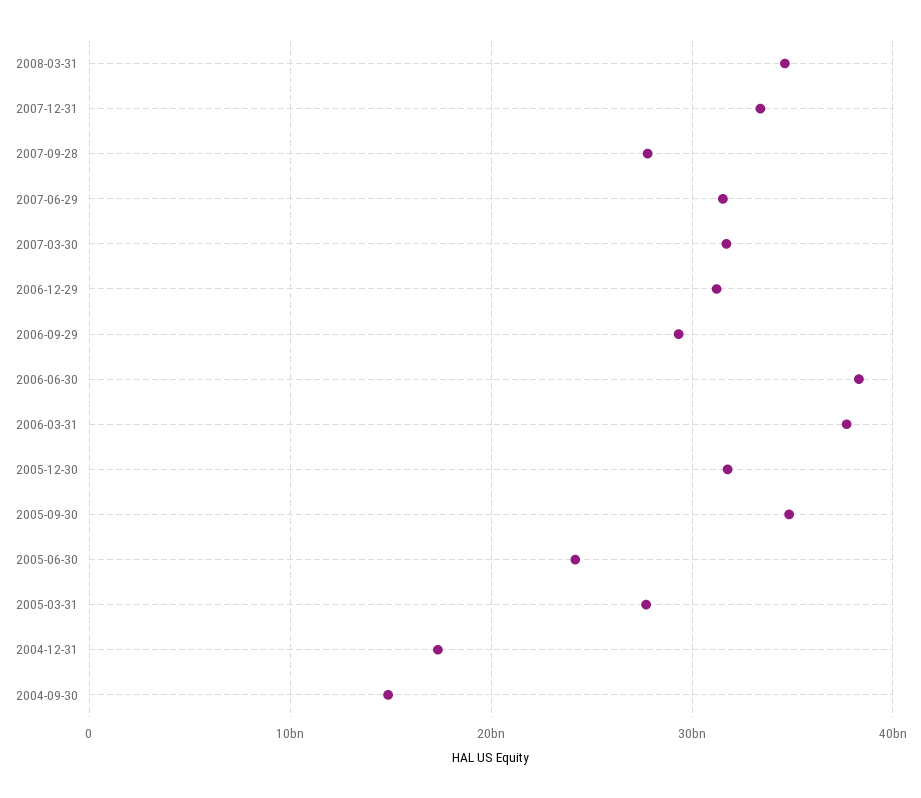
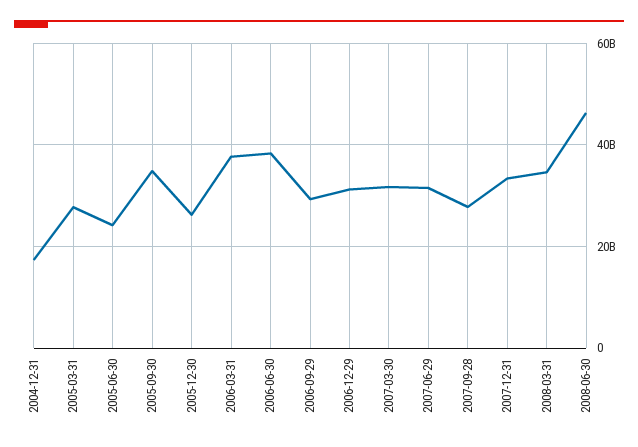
2005-12-30: 32000000000 -> 26000000000
2004-09-30: 15000000000 -> none
2008-06-30: none -> 46000000000

